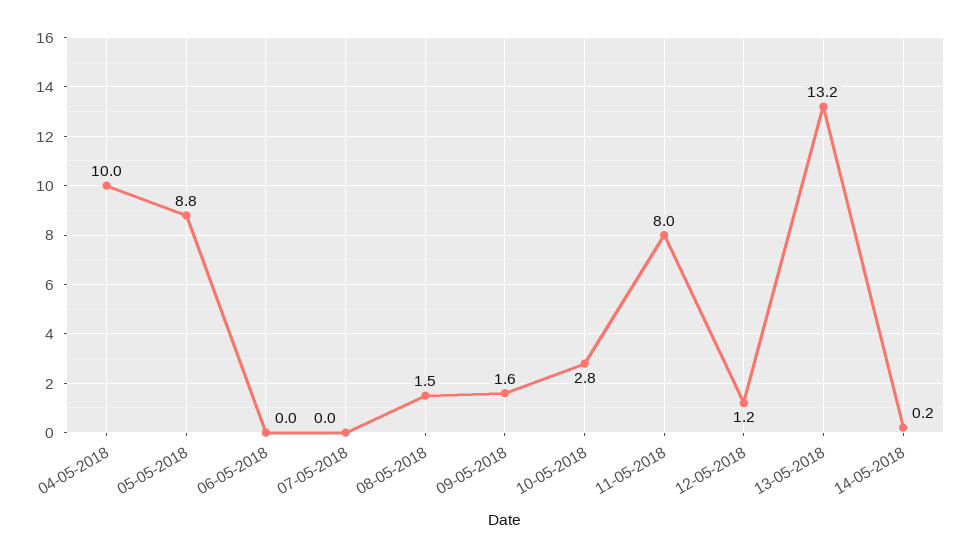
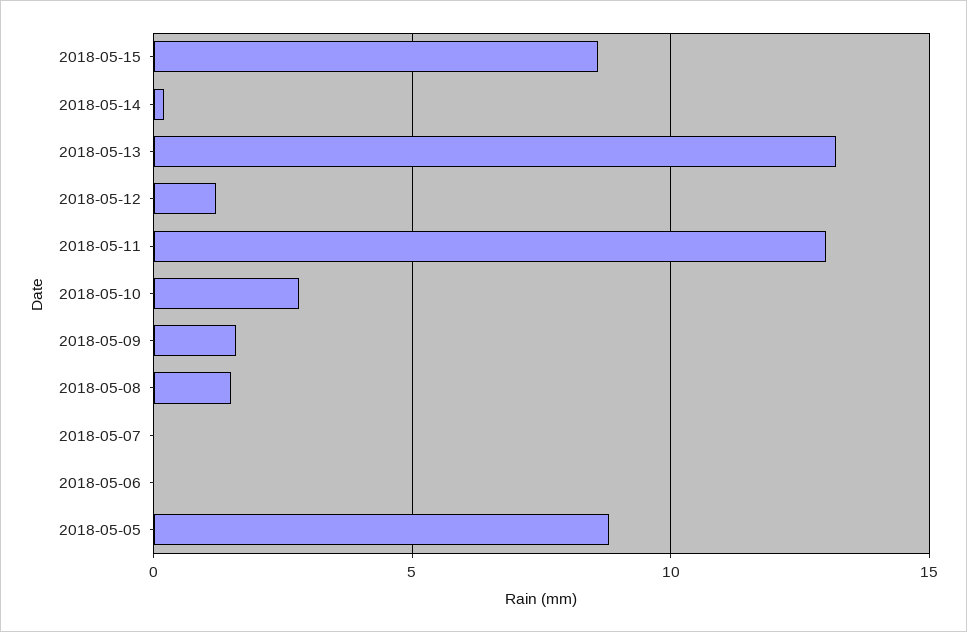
04-05-2018: 10 -> none
11-05-2018: 8 -> 13
2018-05-15: none -> 8.5

